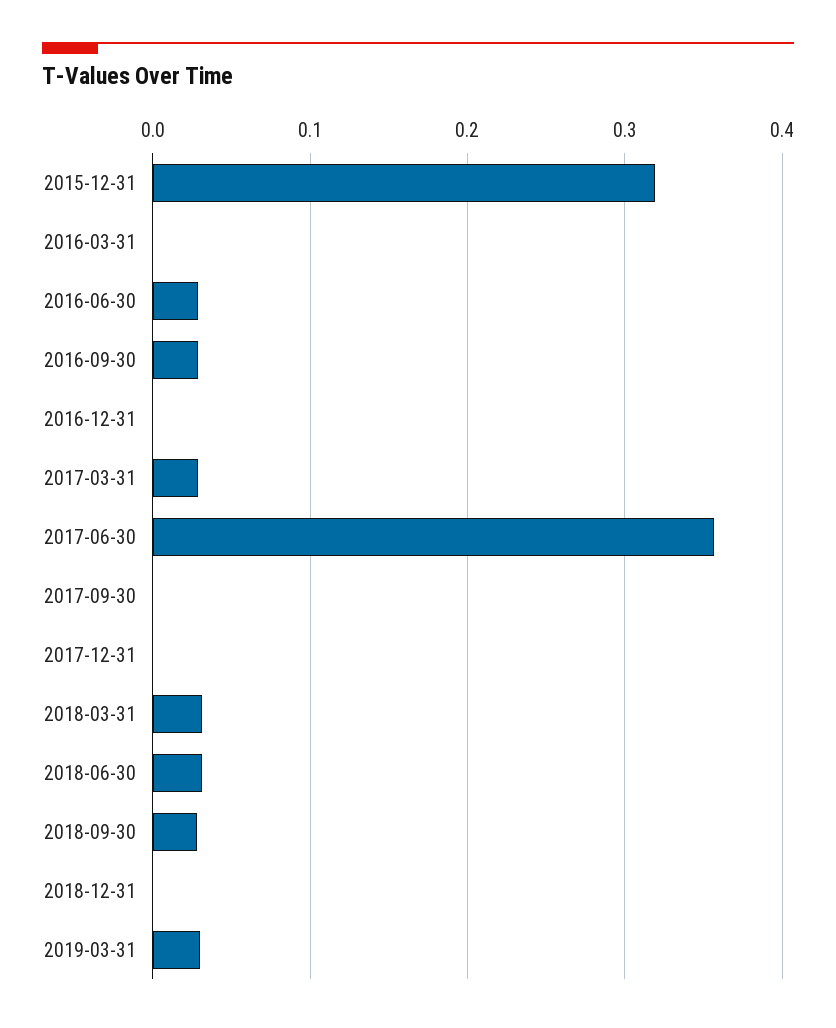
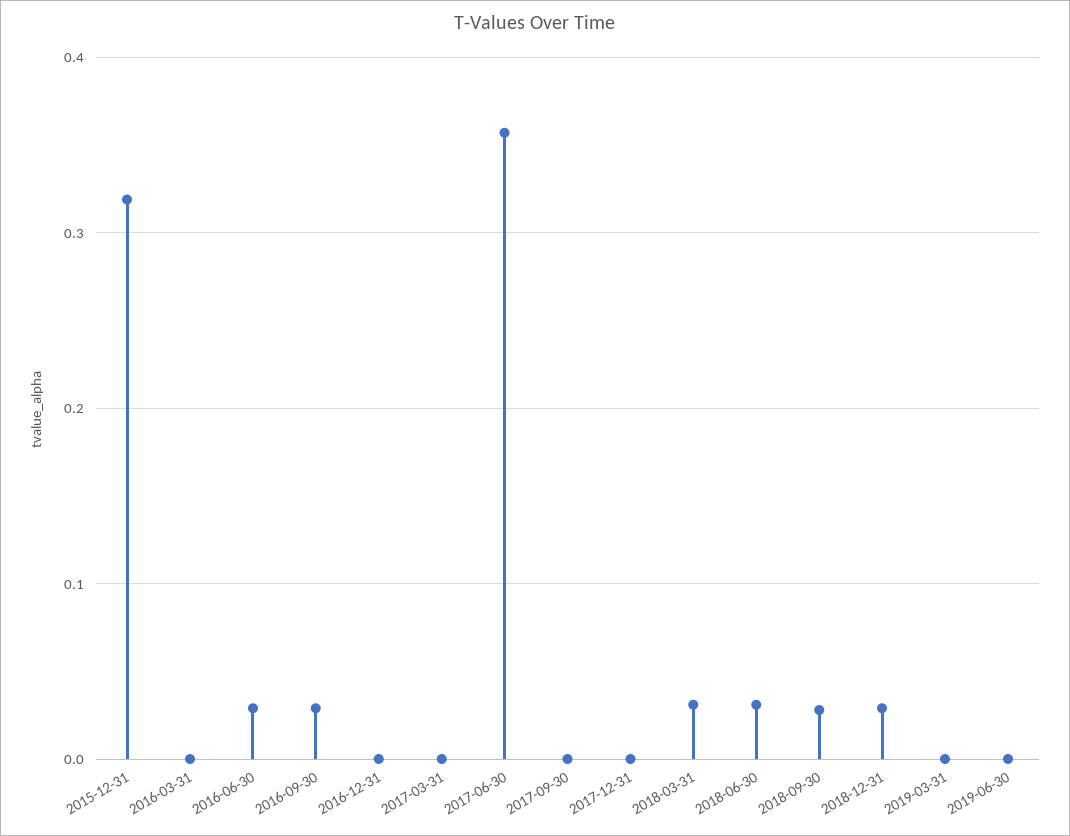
2017-03-31: 0.03 -> 0
2018-12-31: 0 -> 0.03
2019-03-31: 0.03 -> 0
2019-06-30: none -> 0

